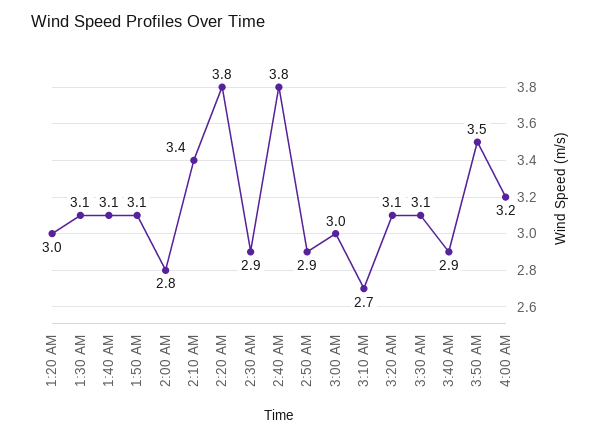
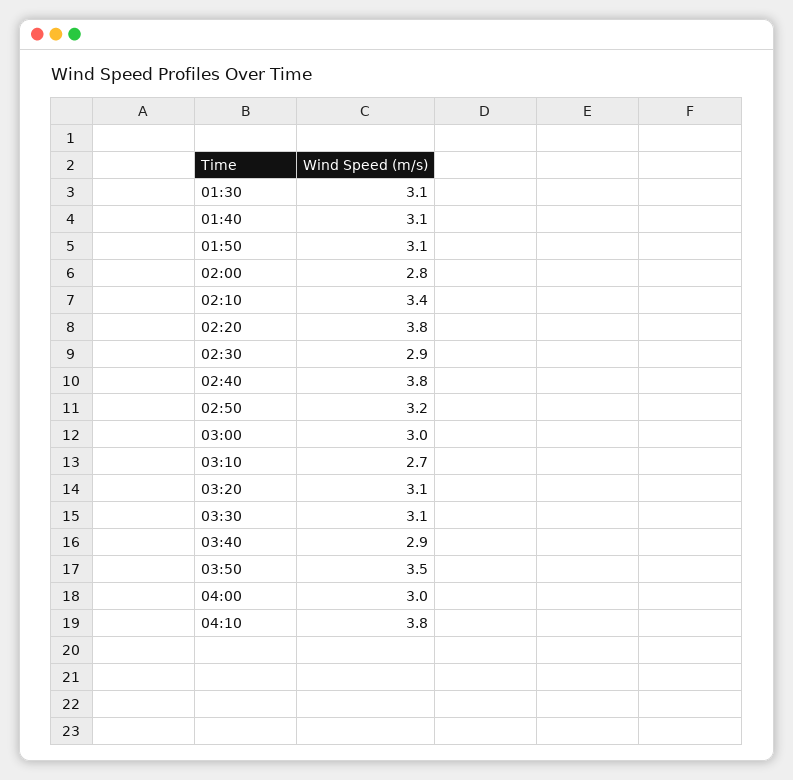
1:20 AM: 3 -> none
2:50 AM: 2.9 -> 3.2
4:00 AM: 3.2 -> 3
04:10: none -> 3.8

